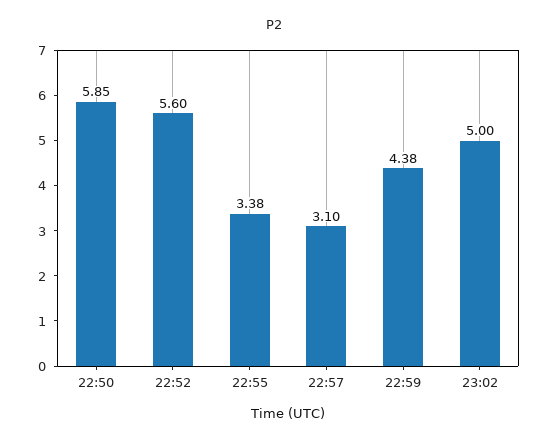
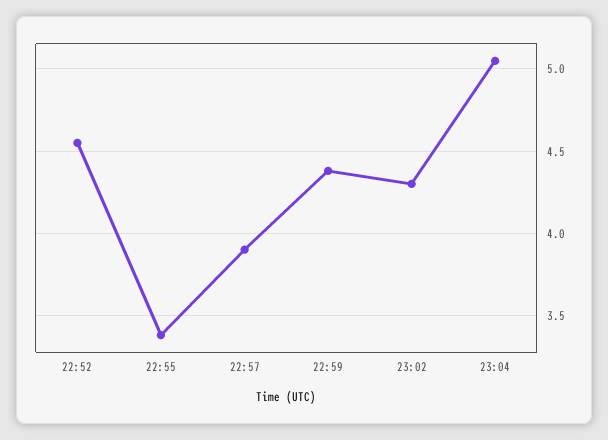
22:50: 5.85 -> none
22:52: 5.6 -> 4.55
22:57: 3.1 -> 3.9
23:02: 5 -> 4.3
23:04: none -> 5.05

